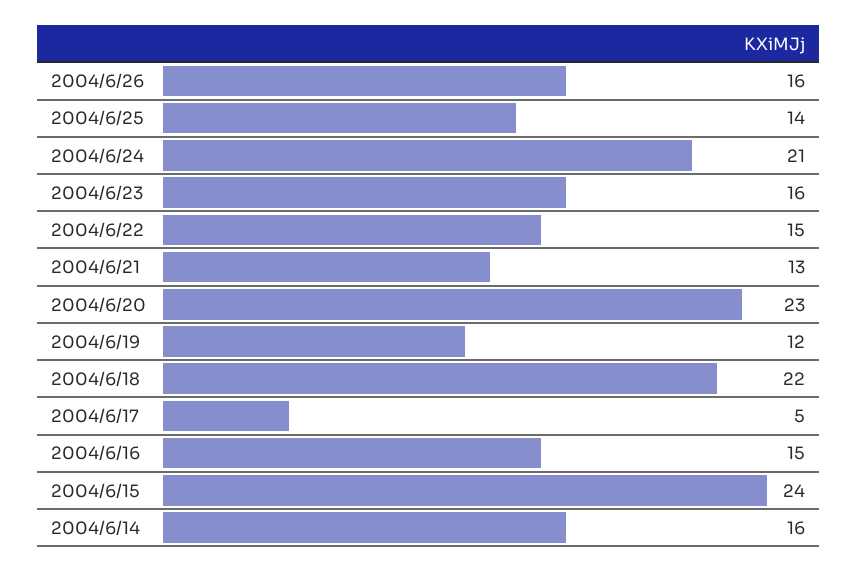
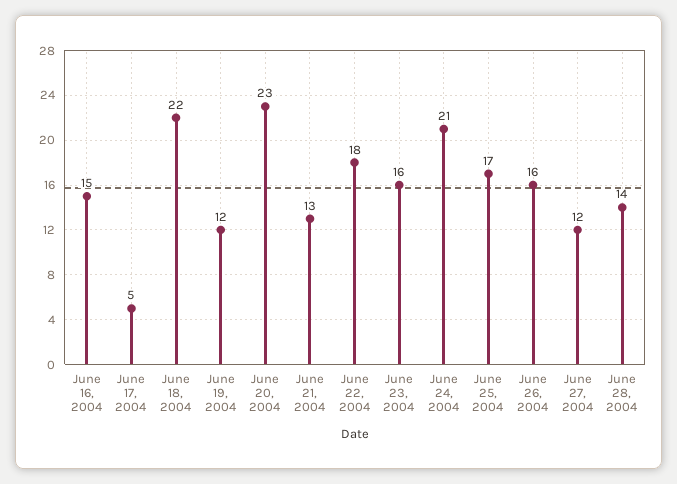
2004/6/25: 14 -> 17
2004/6/22: 15 -> 18
2004/6/15: 24 -> none
2004/6/14: 16 -> none
June 27, 2004: none -> 12
June 28, 2004: none -> 14

